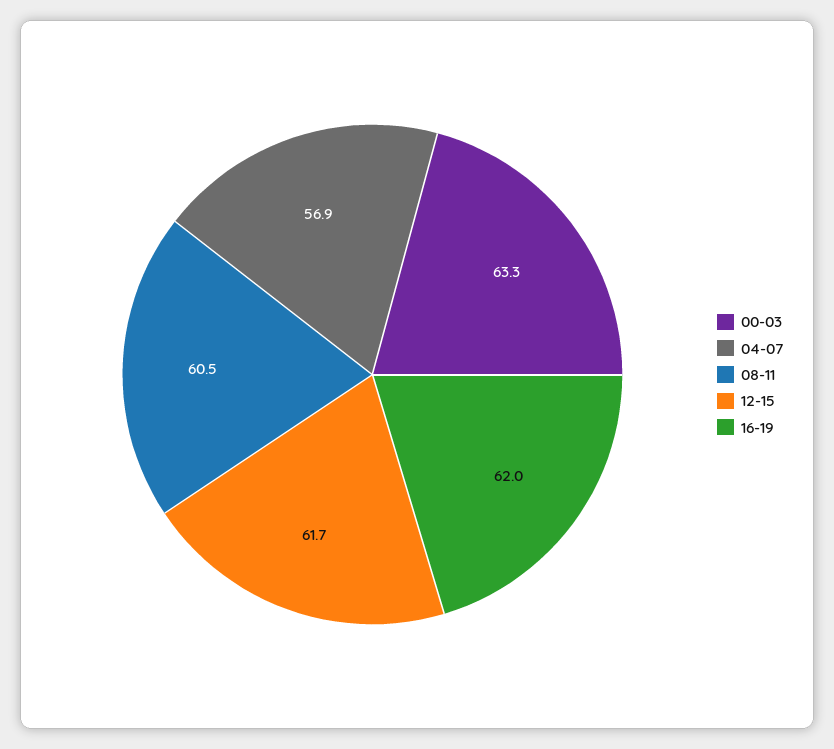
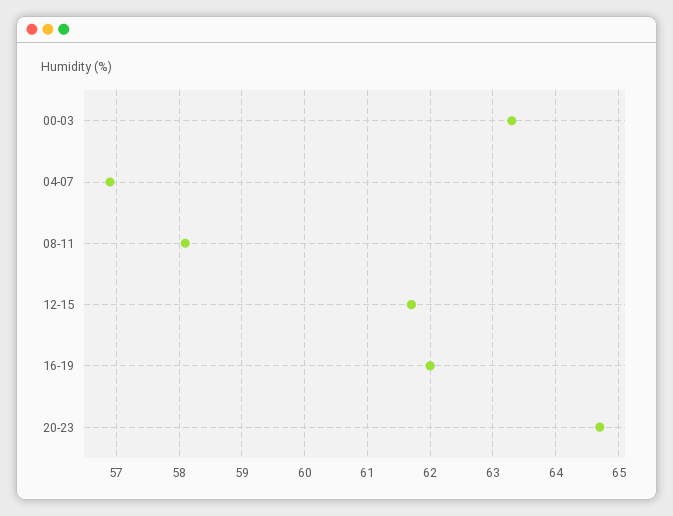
08-11: 60.5 -> 58.1
20-23: none -> 64.7

